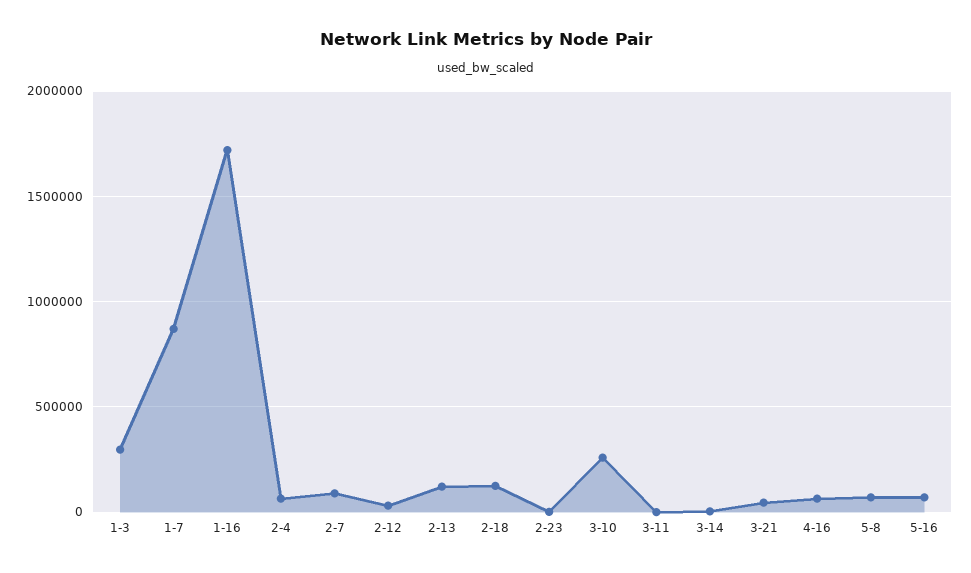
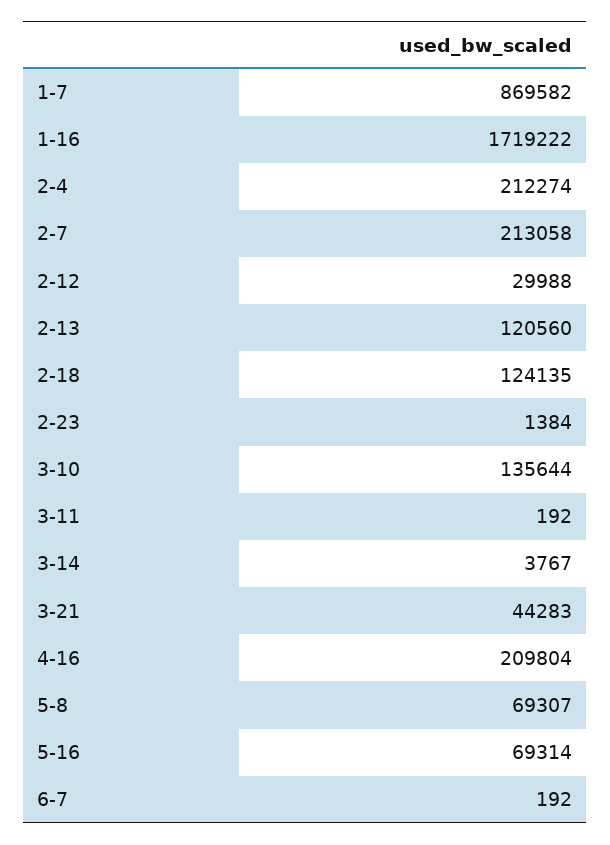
1-3: 300000 -> none
2-4: 50000 -> 212274
2-7: 100000 -> 213058
3-10: 250000 -> 135644
4-16: 50000 -> 209804
6-7: none -> 192

